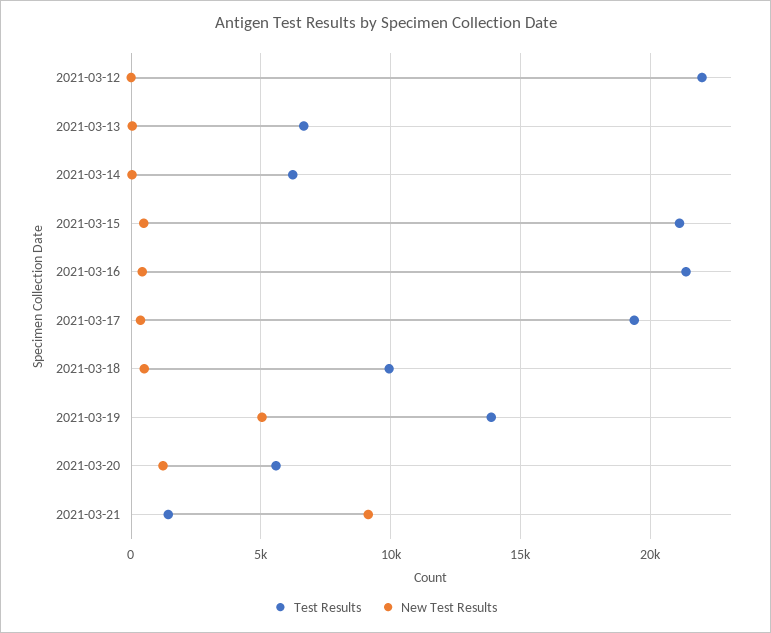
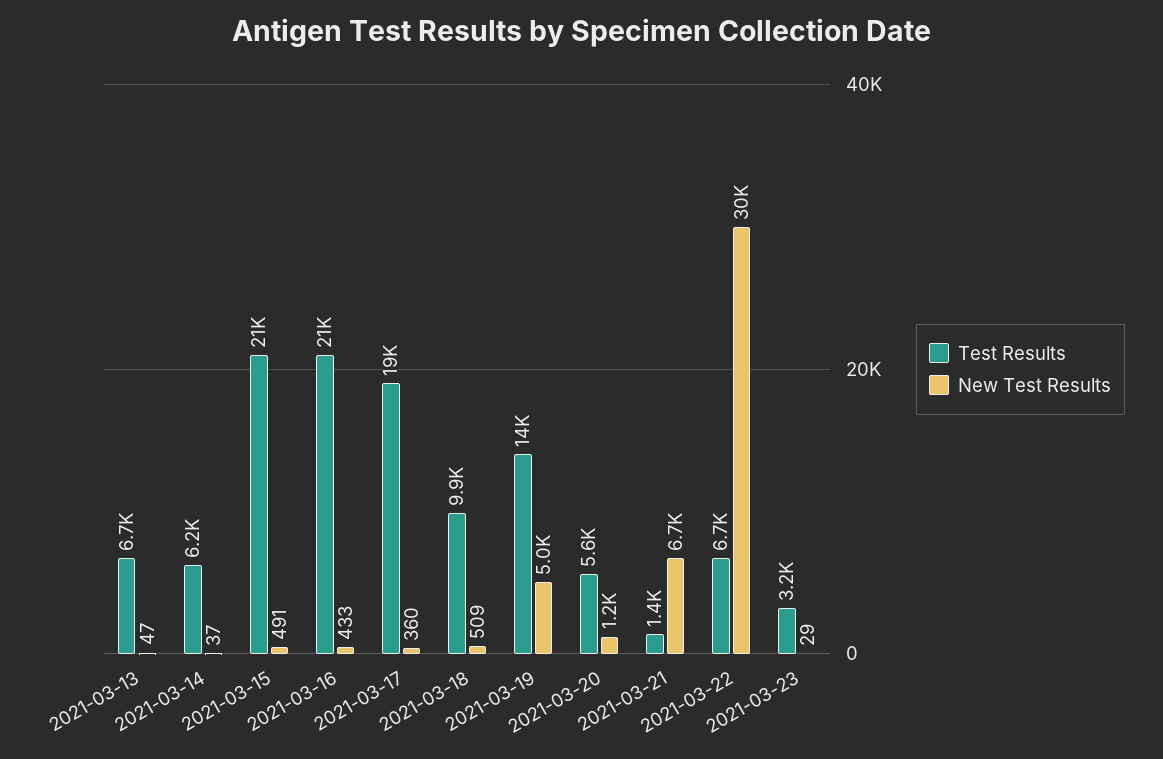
Test Results, 2021-03-12: 22000 -> none
New Test Results, 2021-03-12: 0 -> none
New Test Results, 2021-03-21: 9000 -> 6700
Test Results, 2021-03-22: none -> 6700
New Test Results, 2021-03-22: none -> 30000
Test Results, 2021-03-23: none -> 3200
New Test Results, 2021-03-23: none -> 29

